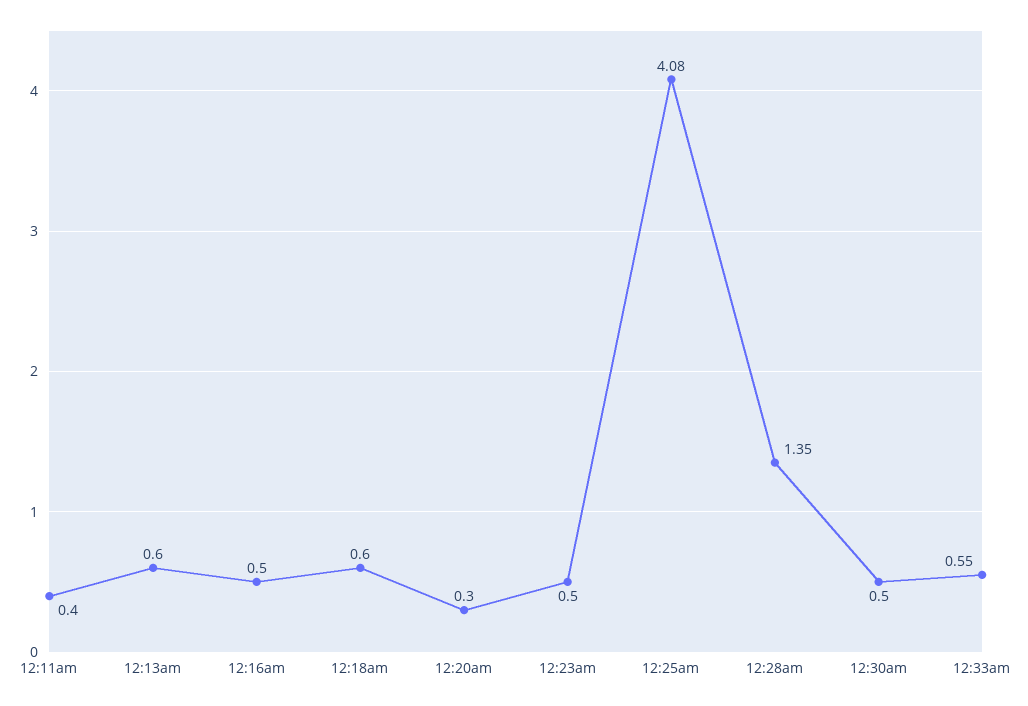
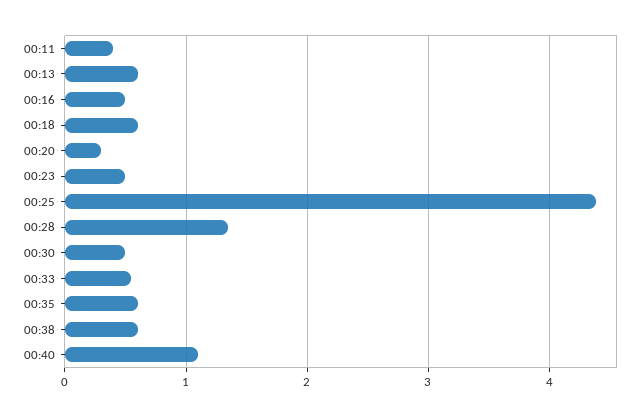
12:25am: 4.08 -> 4.4
00:35: none -> 0.6
00:38: none -> 0.6
00:40: none -> 1.1

